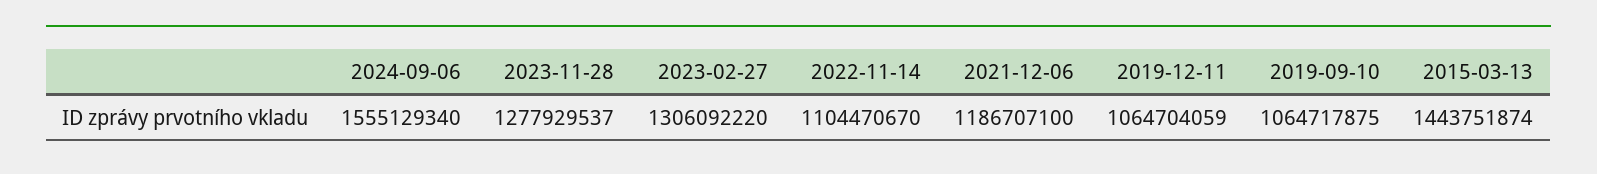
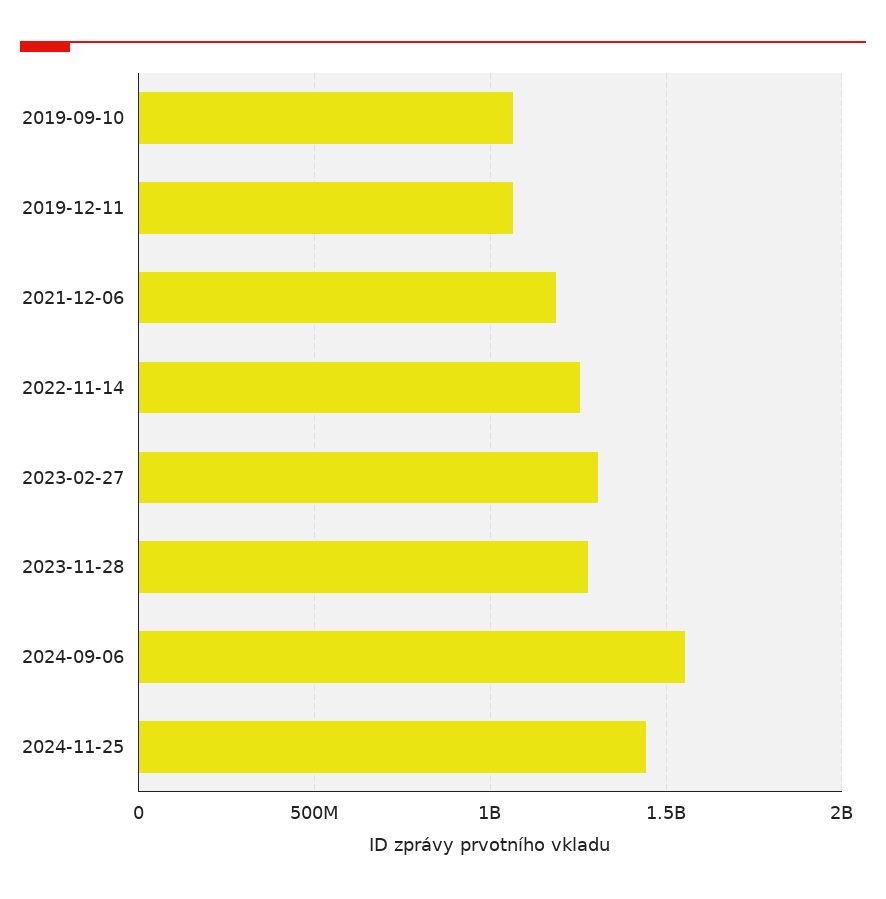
2022-11-14: 1104470670 -> 1250000000
2015-03-13: 1443751874 -> none
2024-11-25: none -> 1450000000

